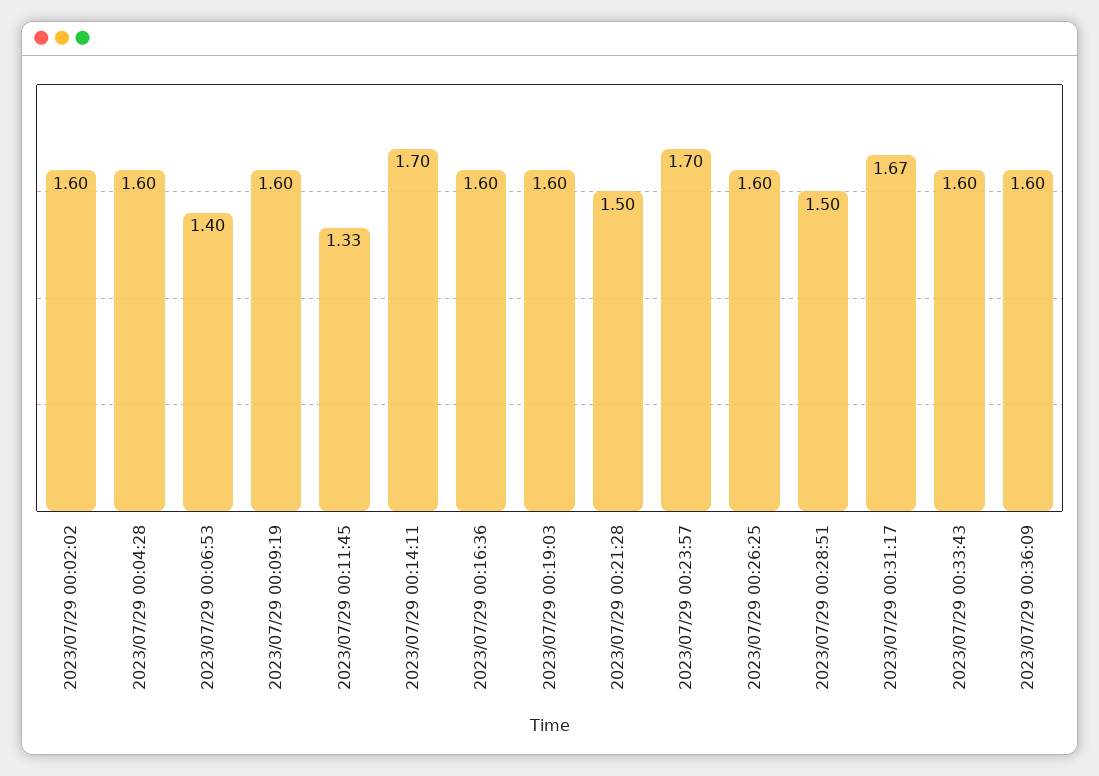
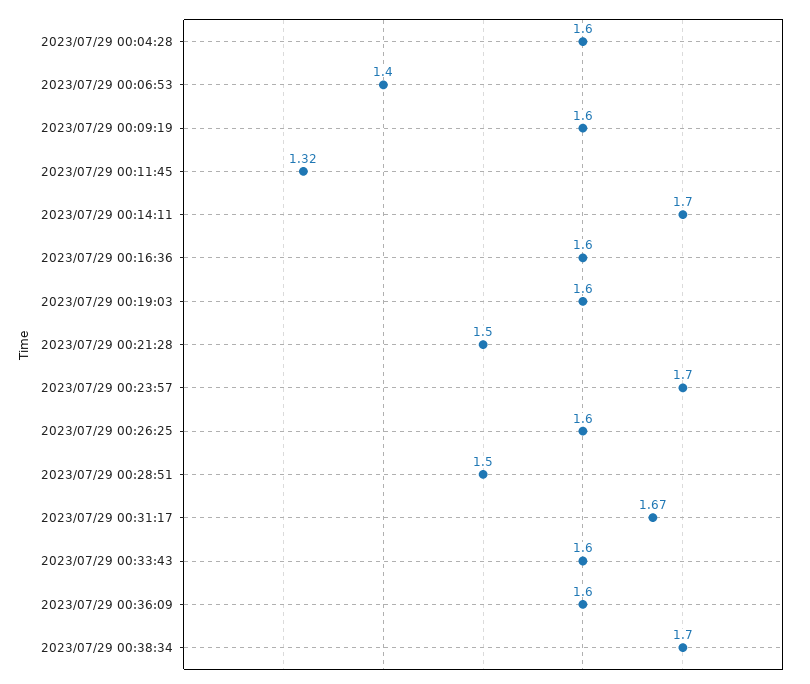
2023/07/29 00:02:02: 1.6 -> none
2023/07/29 00:11:45: 1.33 -> 1.32
2023/07/29 00:38:34: none -> 1.7

